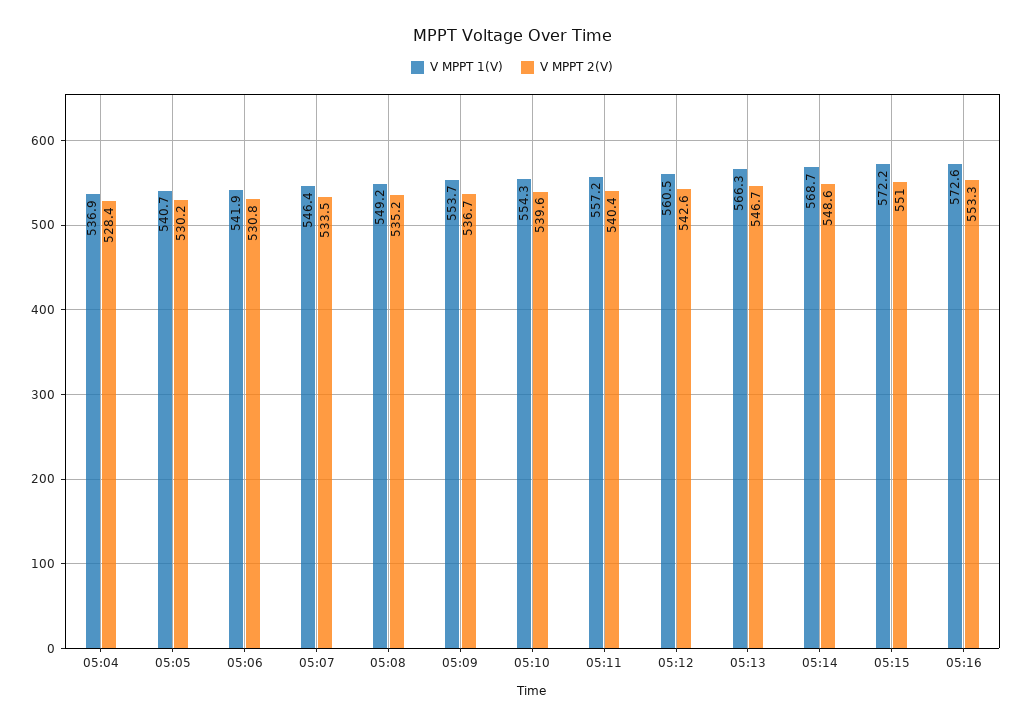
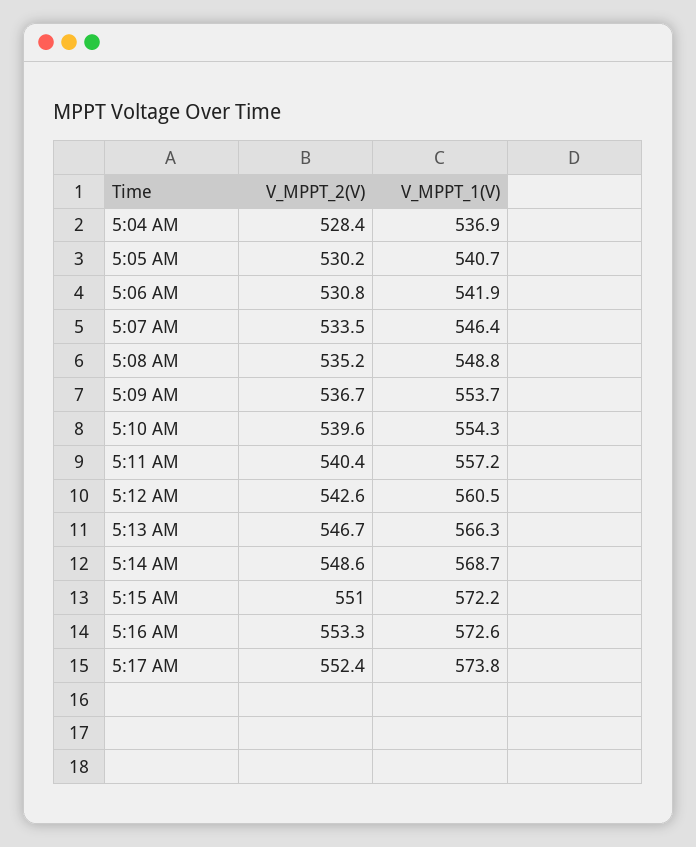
V MPPT 1(V), 05:08: 549.2 -> 548.8
V MPPT 2(V), 5:17 AM: none -> 552.4
V MPPT 1(V), 5:17 AM: none -> 573.8

